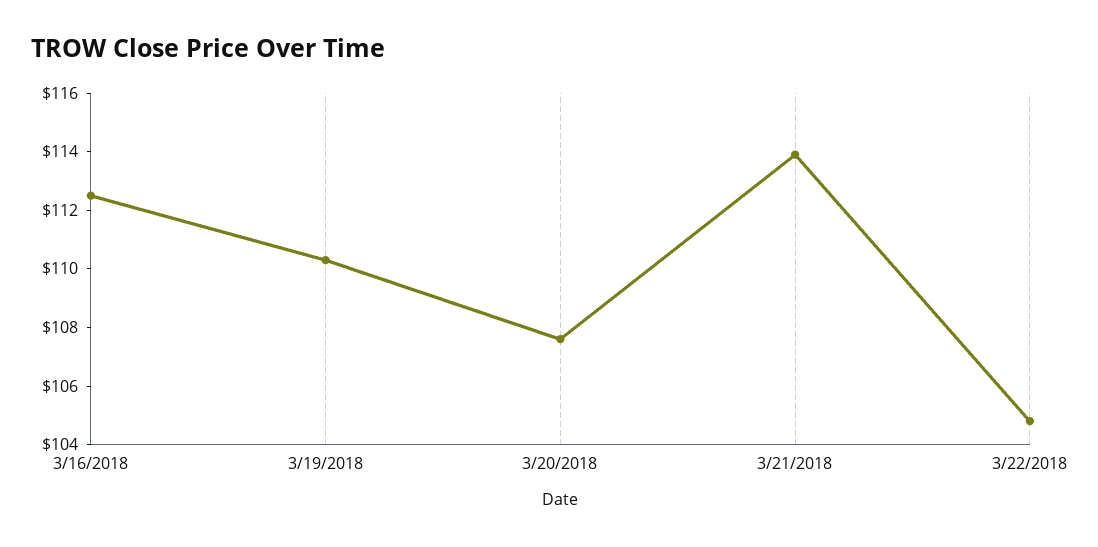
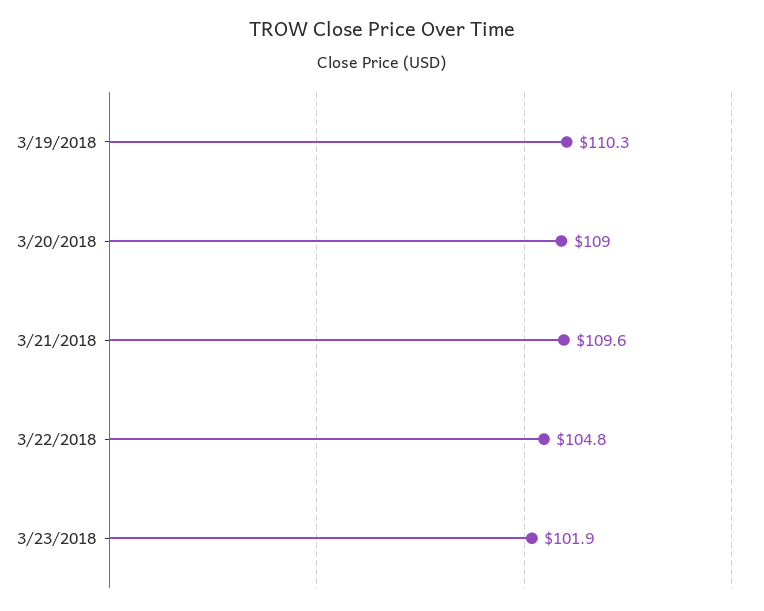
3/16/2018: 112.5 -> none
3/20/2018: 107.5 -> 109
3/21/2018: 114 -> 109.6
3/23/2018: none -> 101.9

